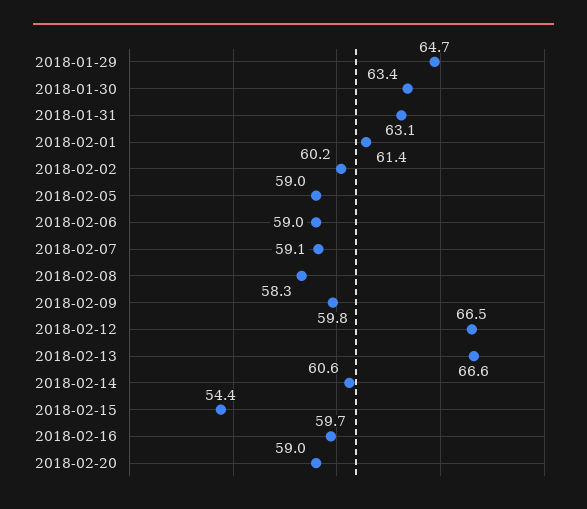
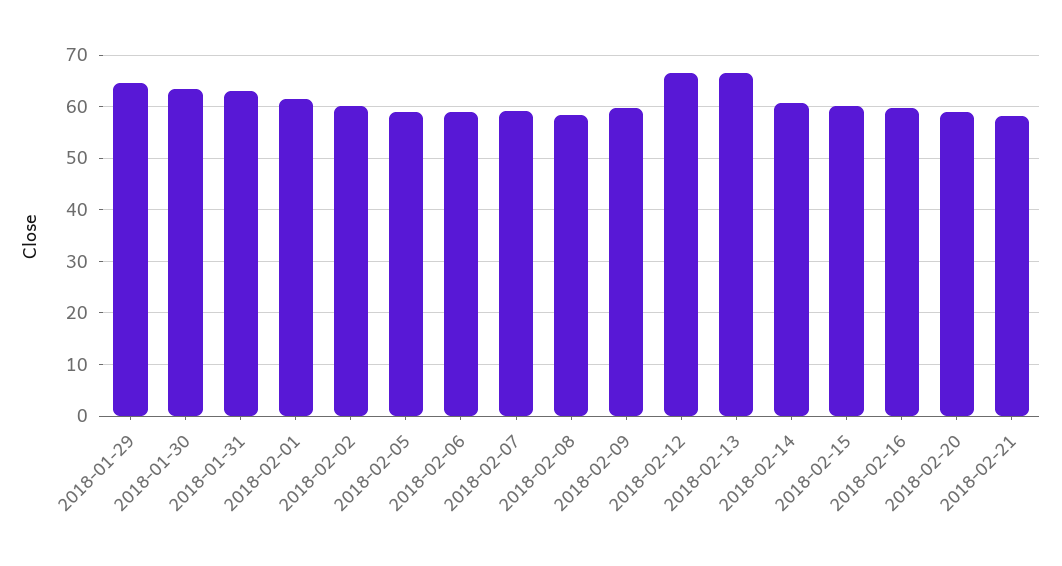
2018-02-15: 54.4 -> 60
2018-02-21: none -> 58

